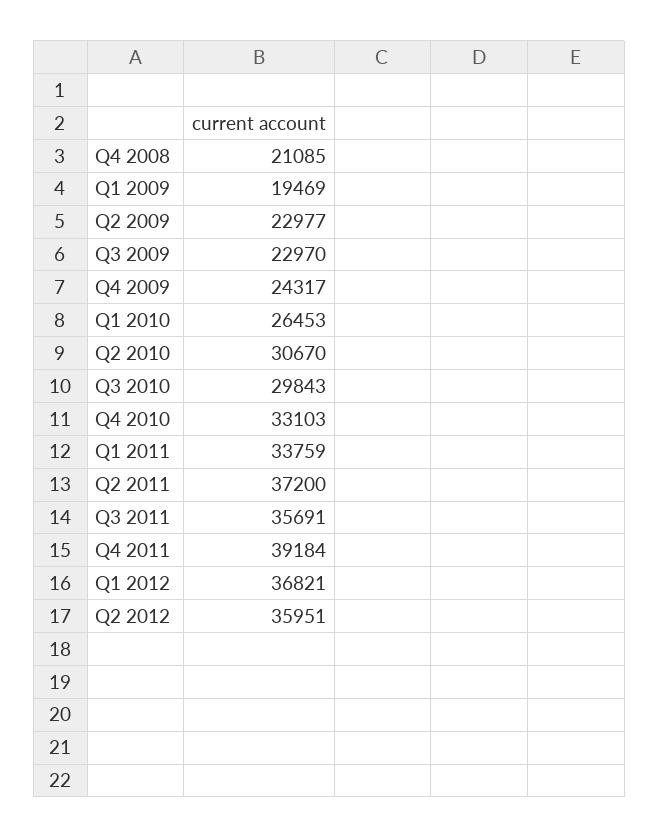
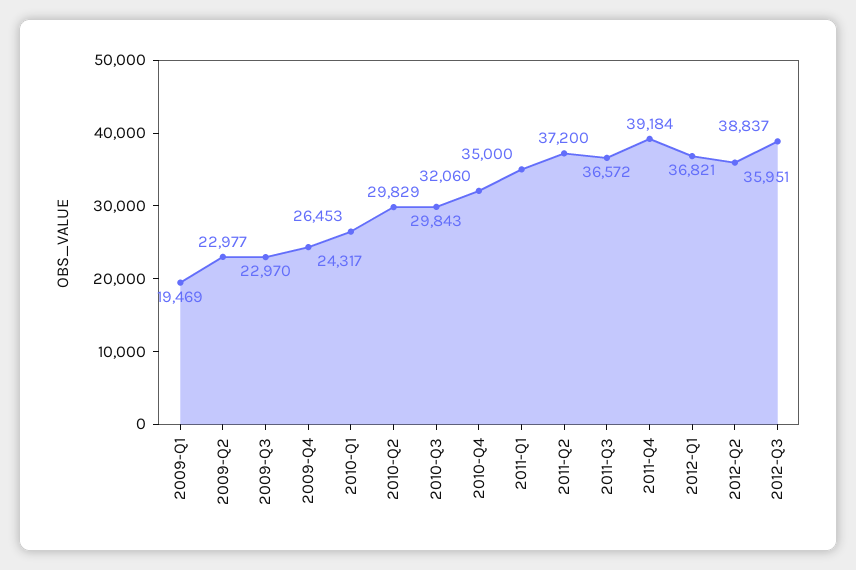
Q4 2008: 21085 -> none
Q2 2010: 30670 -> 29829
Q4 2010: 33103 -> 32060
Q1 2011: 33759 -> 35000
Q3 2011: 35691 -> 36572
2012-Q3: none -> 38837

